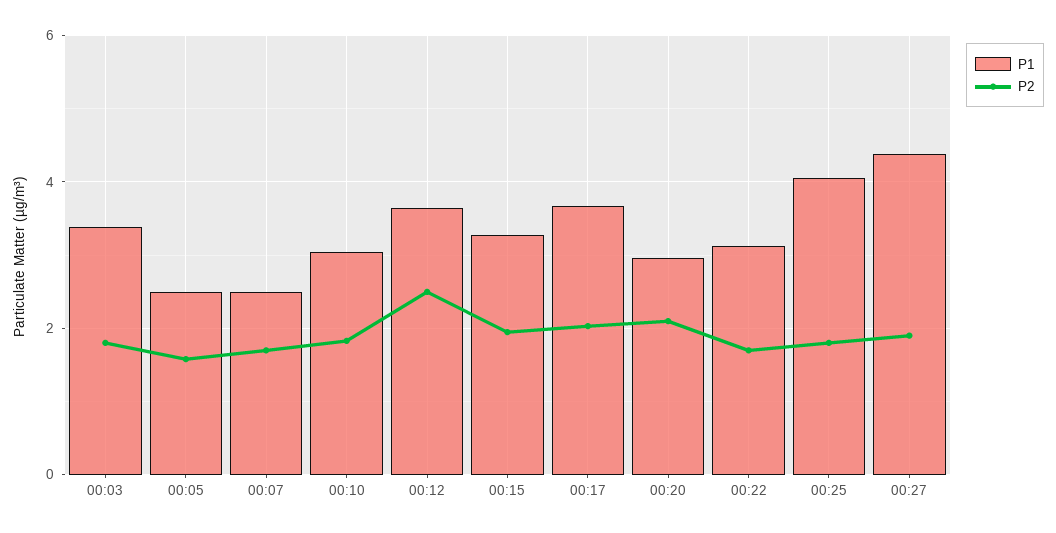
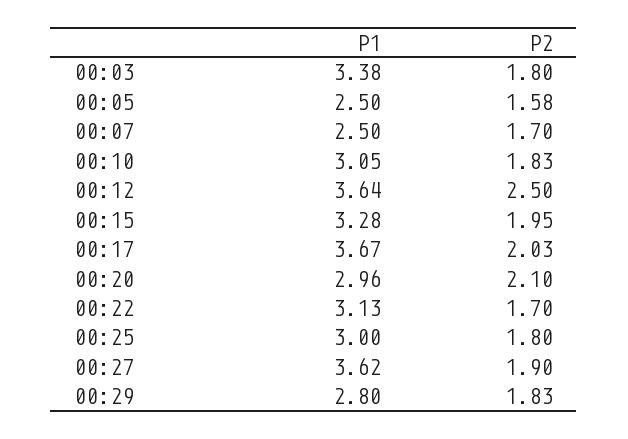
P1, 00:25: 4 -> 3
P1, 00:27: 4.4 -> 3.62
P1, 00:29: none -> 2.8
P2, 00:29: none -> 1.83

